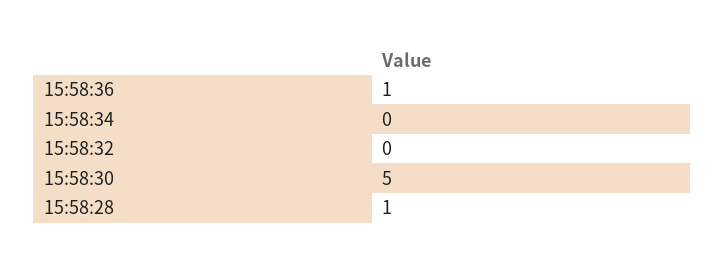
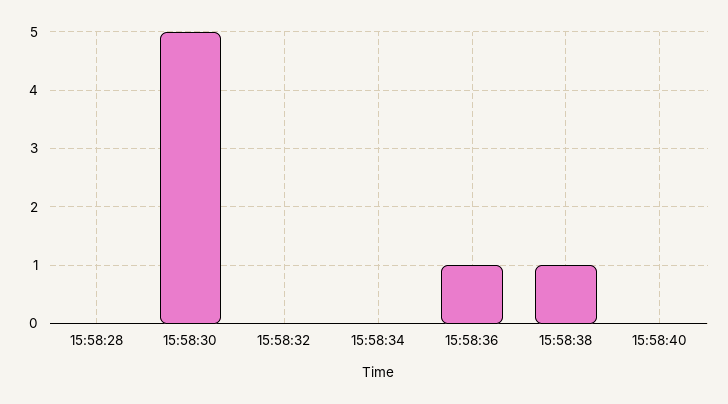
15:58:28: 1 -> 0
15:58:38: none -> 1
15:58:40: none -> 0

